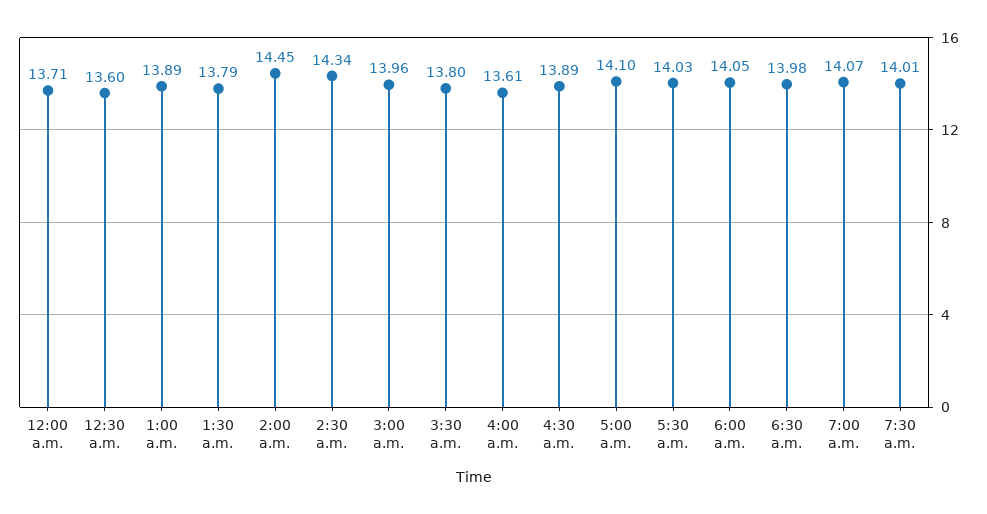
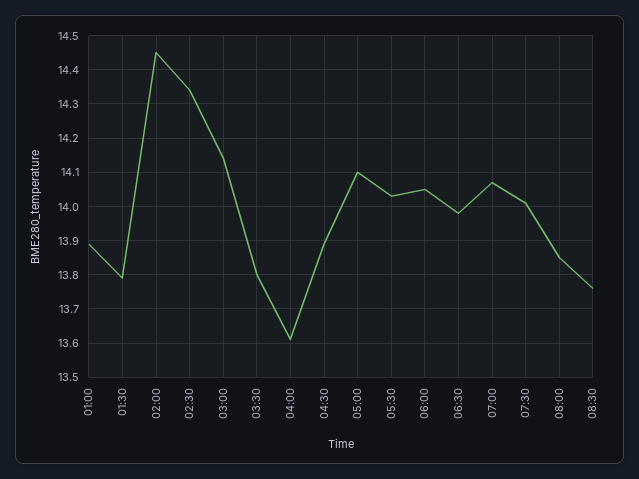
12:00 a.m.: 13.71 -> none
12:30 a.m.: 13.6 -> none
3:00 a.m.: 13.96 -> 14.15
08:00: none -> 13.85
08:30: none -> 13.75

